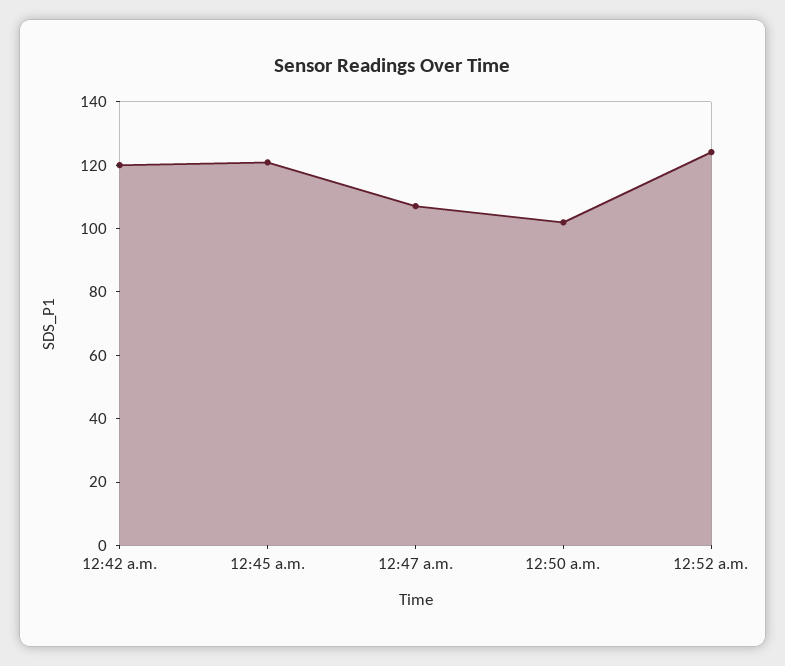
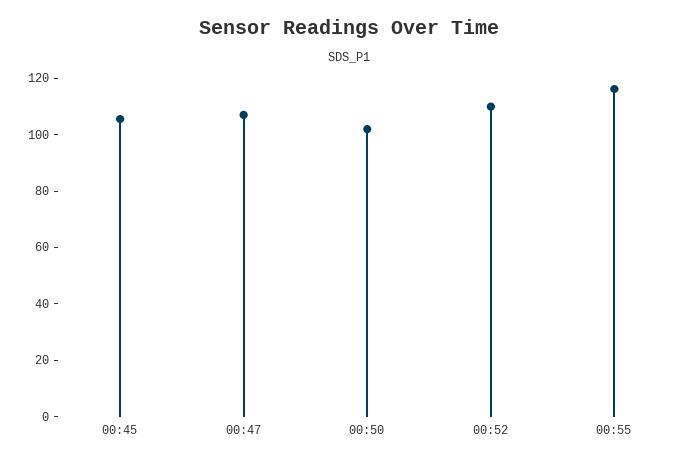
12:42 a.m.: 120 -> none
12:45 a.m.: 120 -> 105
12:52 a.m.: 125 -> 110
00:55: none -> 115

